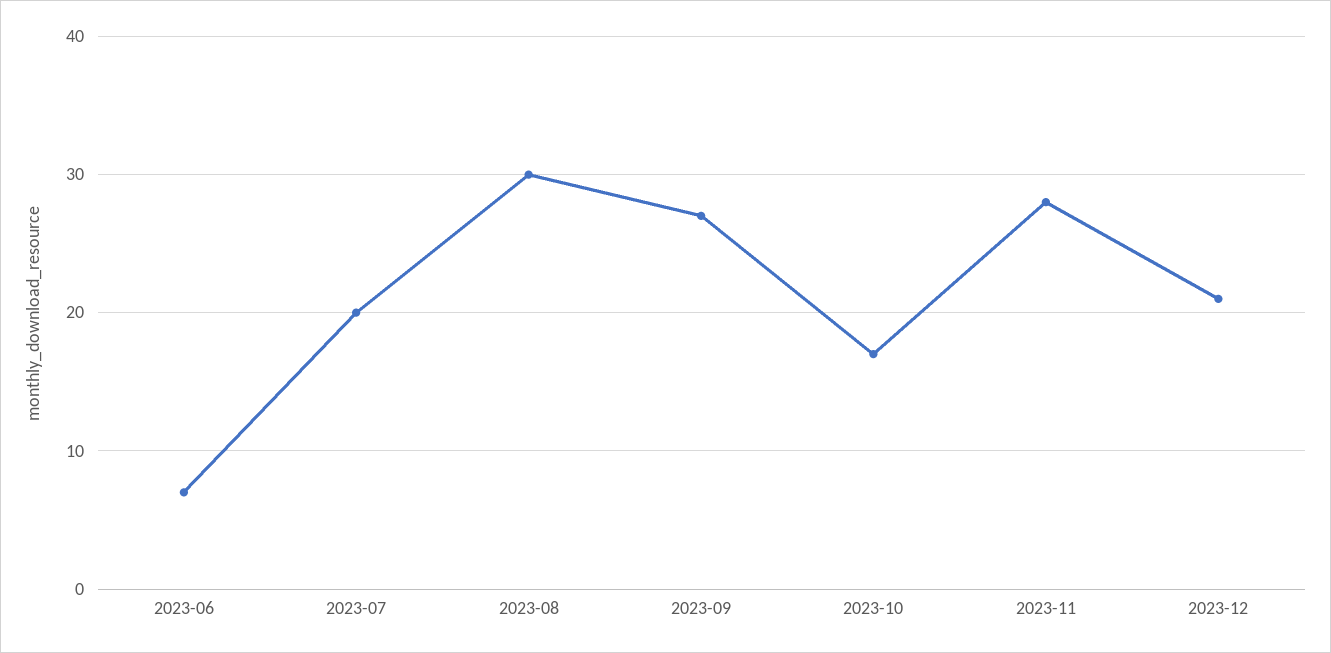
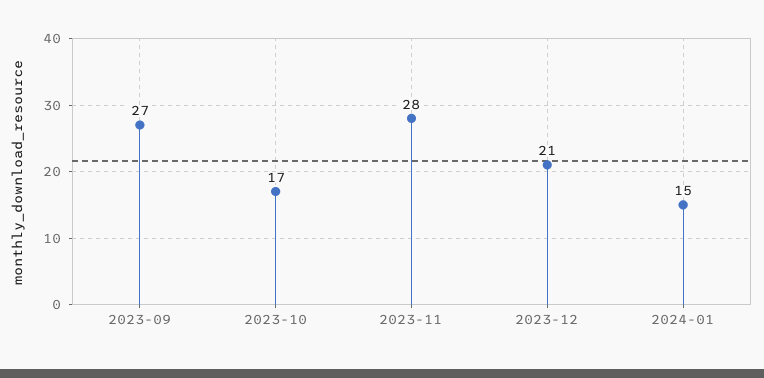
2023-06: 7 -> none
2023-07: 20 -> none
2023-08: 30 -> none
2024-01: none -> 15

